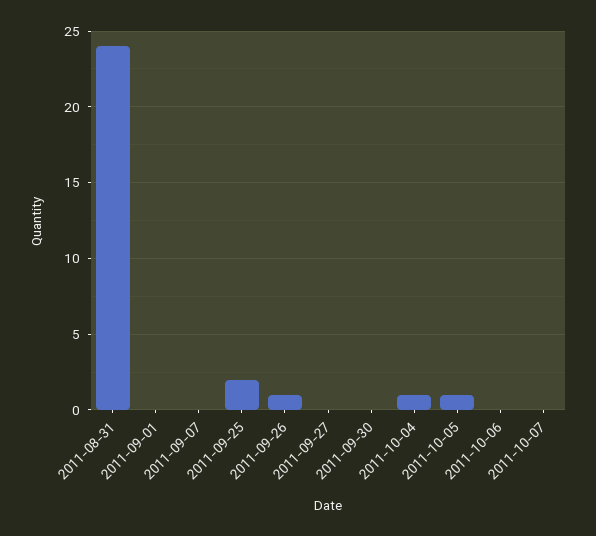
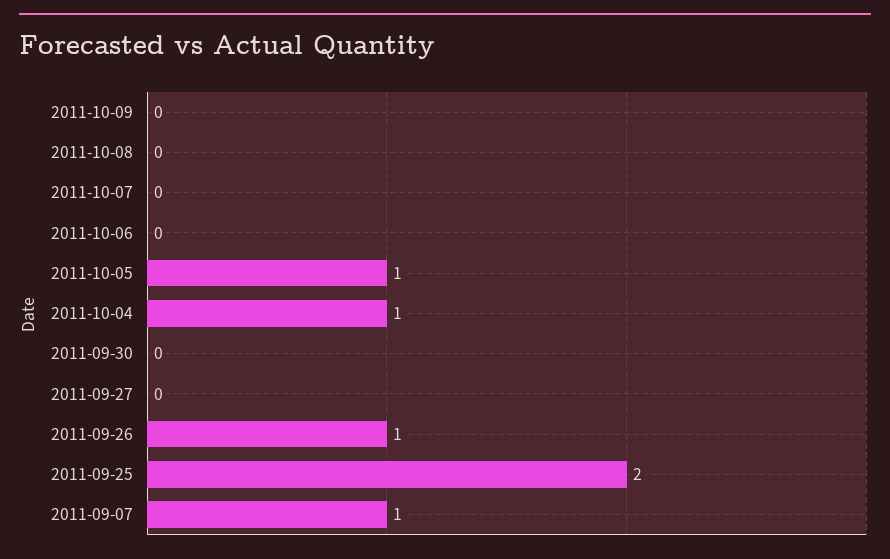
2011-08-31: 24 -> none
2011-09-01: 0 -> none
2011-09-07: 0 -> 1
2011-10-09: none -> 0
2011-10-08: none -> 0

